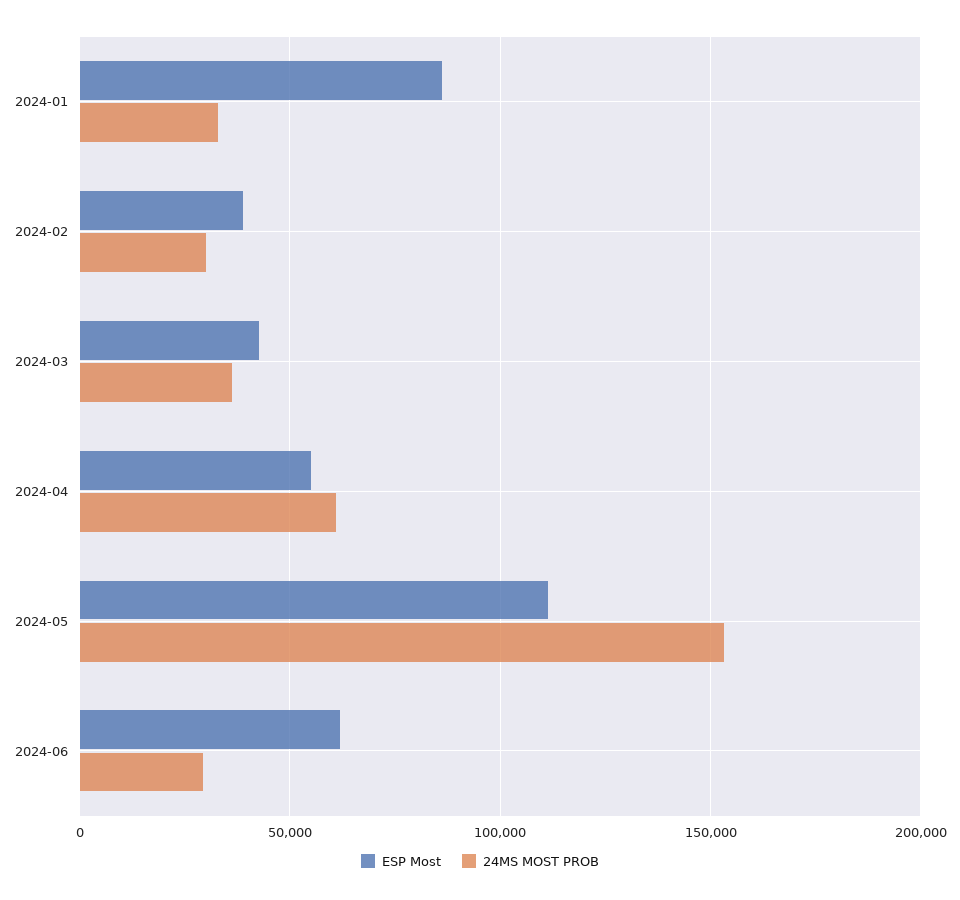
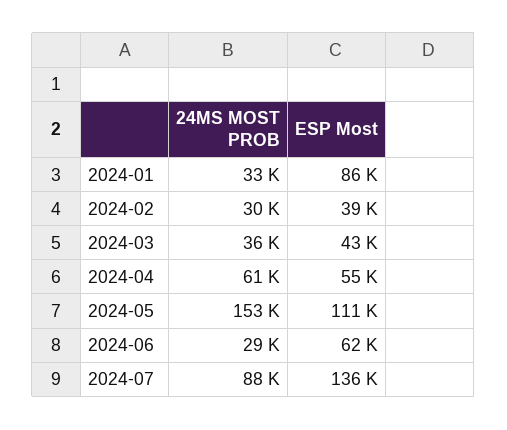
24MS MOST PROB, 2024-07: none -> 88000
ESP Most, 2024-07: none -> 136000

